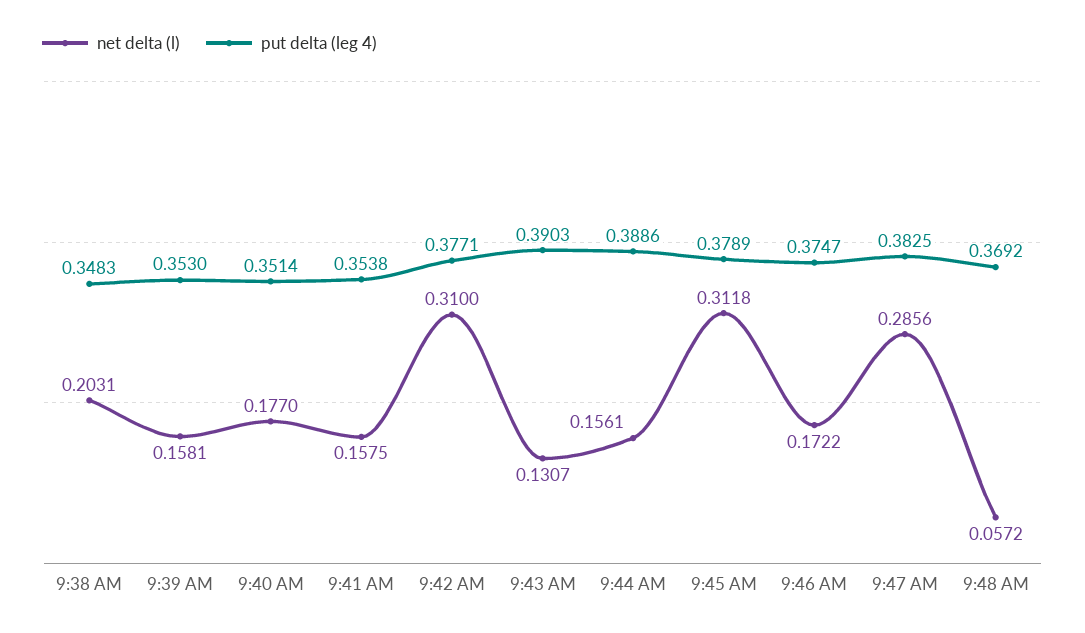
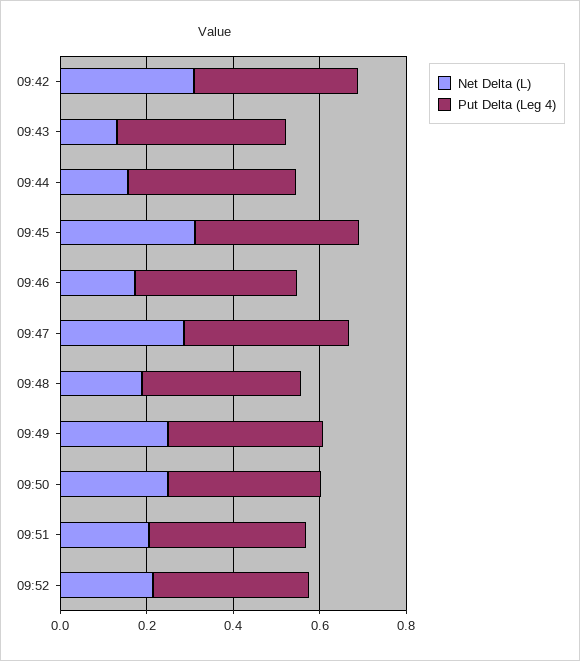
net delta (l), 9:38 AM: 0.2031 -> none
put delta (leg 4), 9:38 AM: 0.3483 -> none
net delta (l), 9:39 AM: 0.1581 -> none
put delta (leg 4), 9:39 AM: 0.353 -> none
net delta (l), 9:40 AM: 0.177 -> none
put delta (leg 4), 9:40 AM: 0.3514 -> none
net delta (l), 9:41 AM: 0.1575 -> none
put delta (leg 4), 9:41 AM: 0.3538 -> none
net delta (l), 9:48 AM: 0.0572 -> 0.2
net delta (l), 09:49: none -> 0.25
put delta (leg 4), 09:49: none -> 0.35
net delta (l), 09:50: none -> 0.25
put delta (leg 4), 09:50: none -> 0.35
net delta (l), 09:51: none -> 0.2
put delta (leg 4), 09:51: none -> 0.35
net delta (l), 09:52: none -> 0.2
put delta (leg 4), 09:52: none -> 0.35

